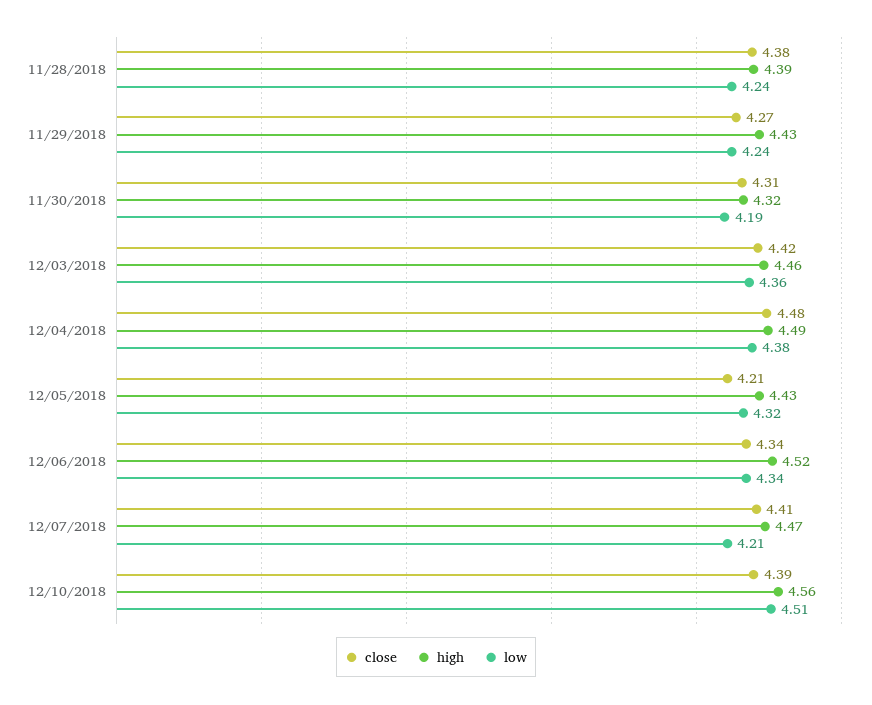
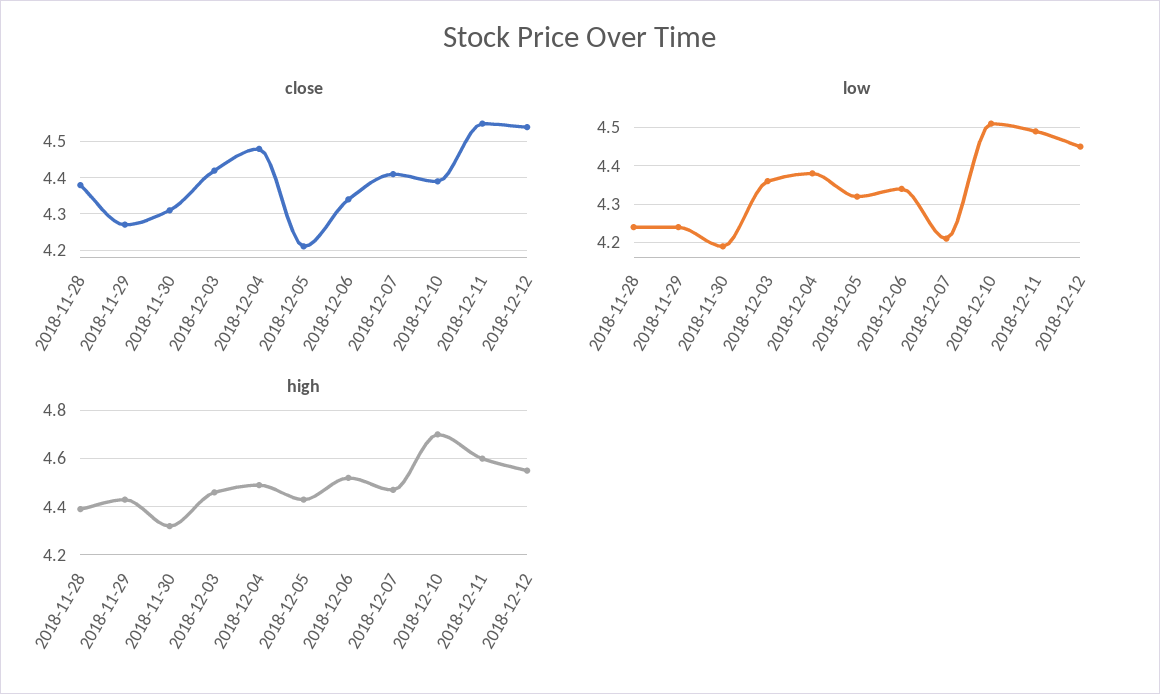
high, 12/10/2018: 4.56 -> 4.7
close, 2018-12-11: none -> 4.55
close, 2018-12-12: none -> 4.55
low, 2018-12-11: none -> 4.5
low, 2018-12-12: none -> 4.45
high, 2018-12-11: none -> 4.6
high, 2018-12-12: none -> 4.55

